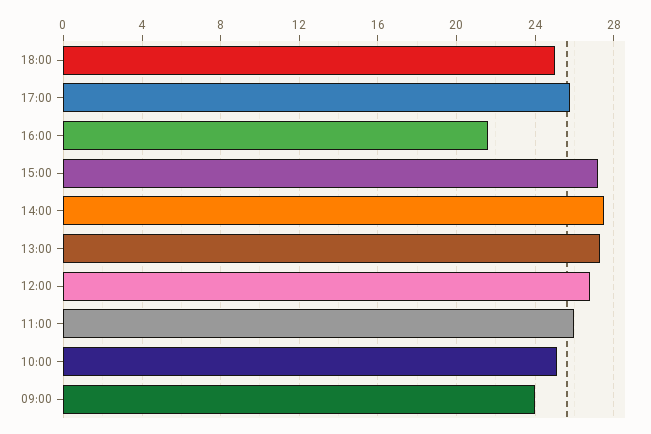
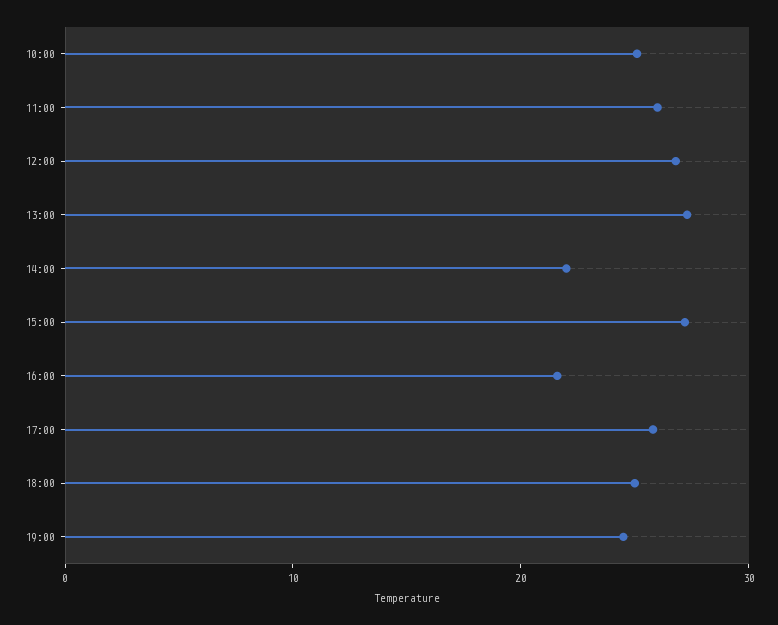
14:00: 27.5 -> 22
09:00: 24 -> none
19:00: none -> 24

